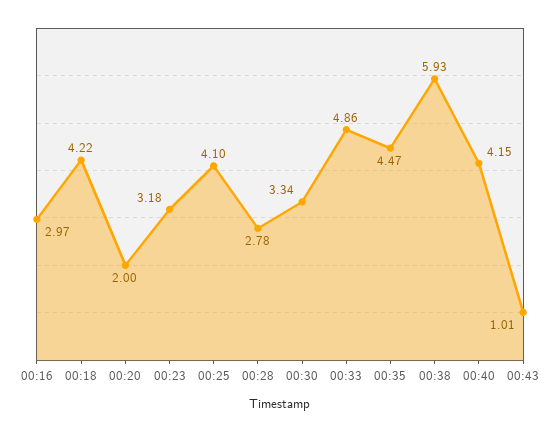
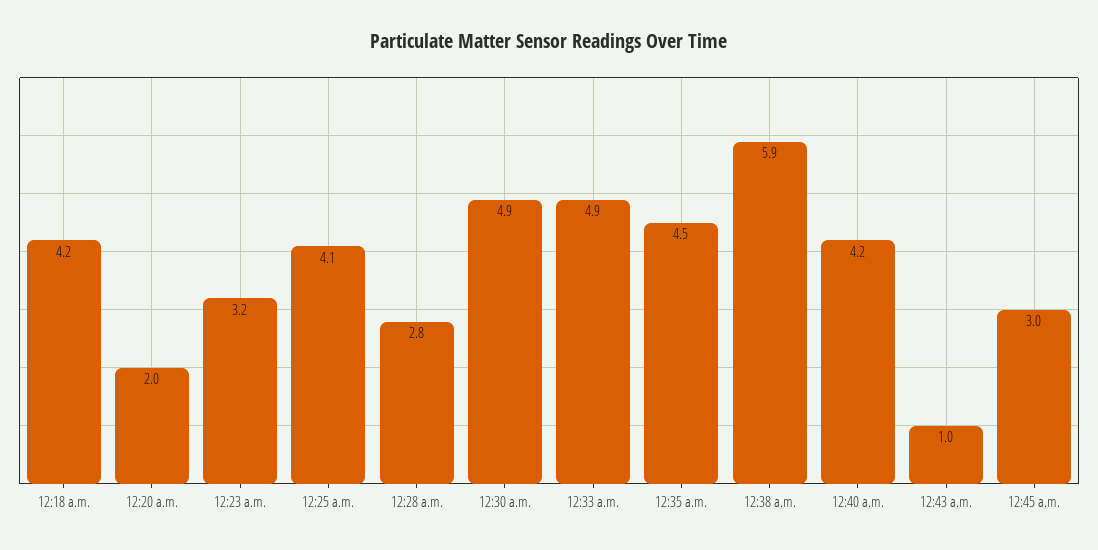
00:16: 2.97 -> none
00:30: 3.34 -> 4.9
12:45 a.m.: none -> 3

